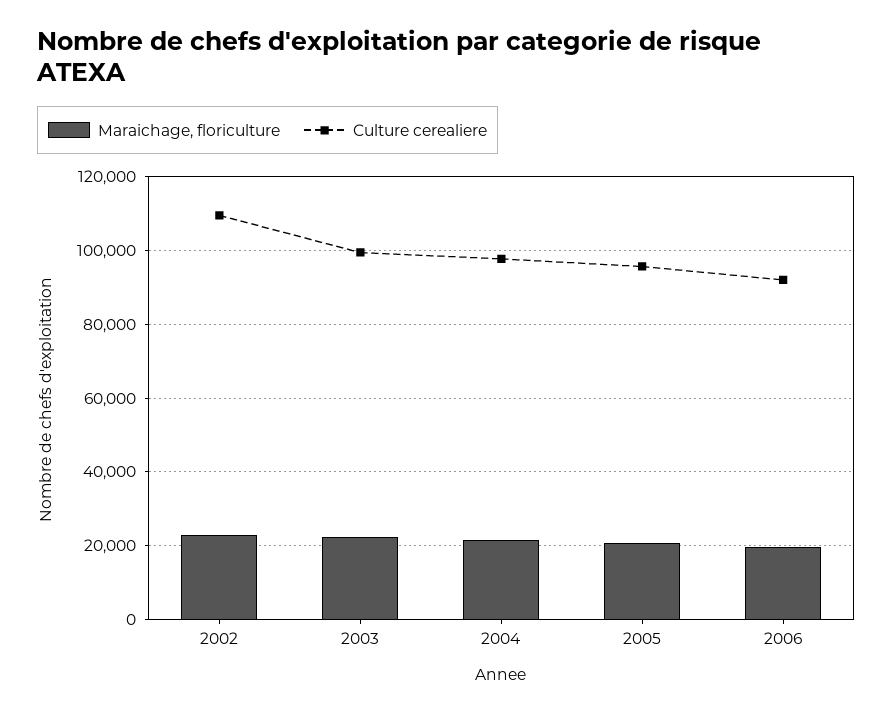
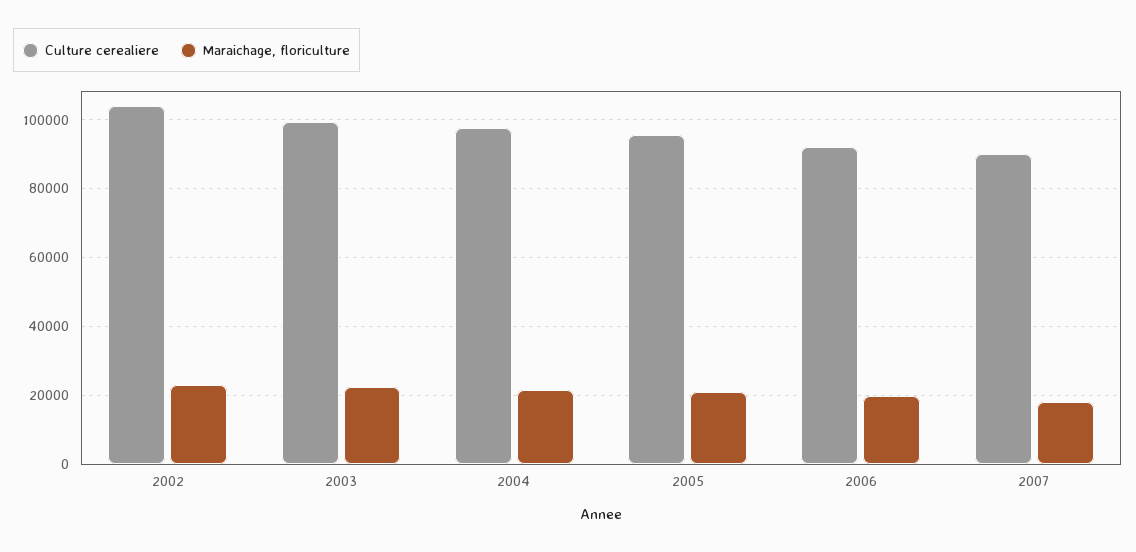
Culture cerealiere, 2002: 110000 -> 104000
Culture cerealiere, 2007: none -> 90000
Maraichage, floriculture, 2007: none -> 18000

